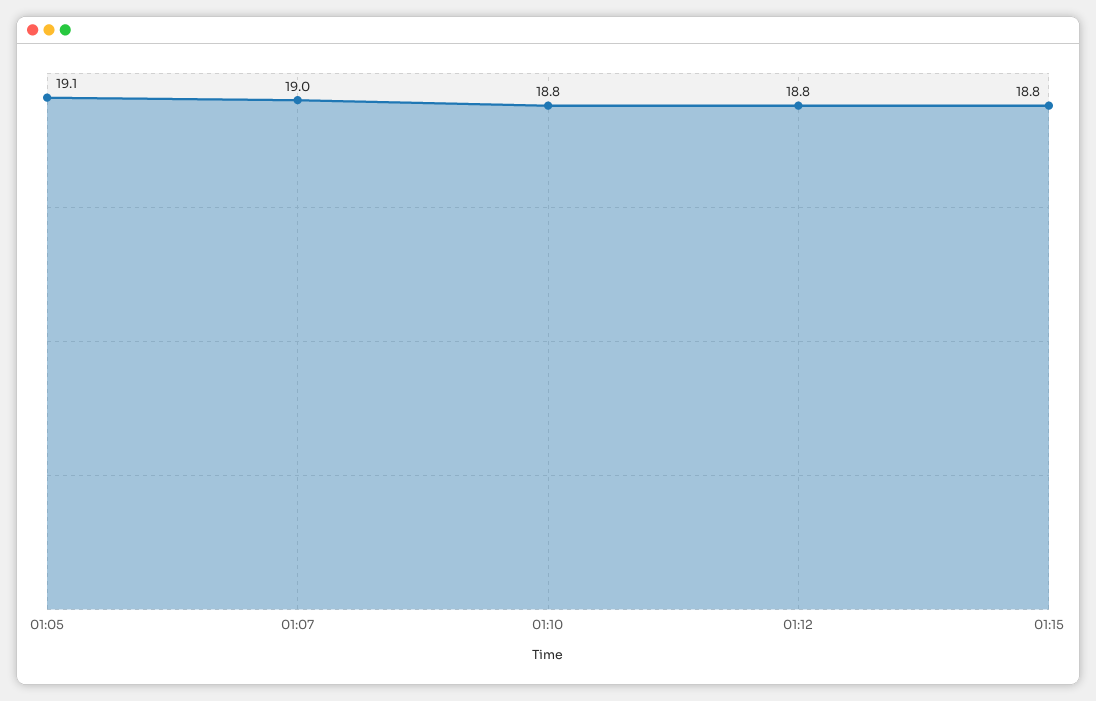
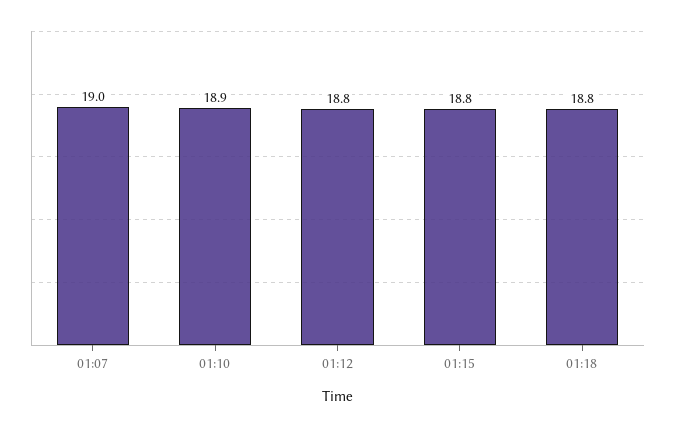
01:05: 19.1 -> none
01:10: 18.8 -> 18.9
01:18: none -> 18.8

